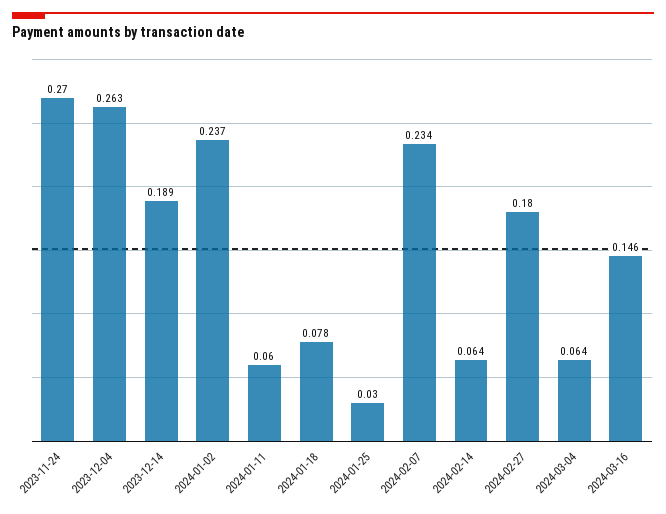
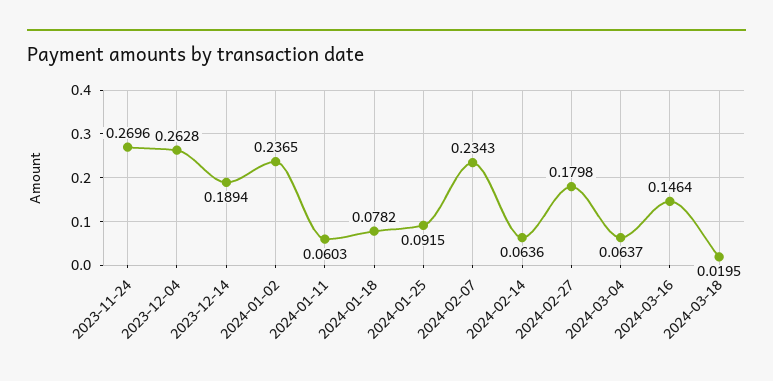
2024-01-25: 0.03 -> 0.0915
2024-03-18: none -> 0.0195

